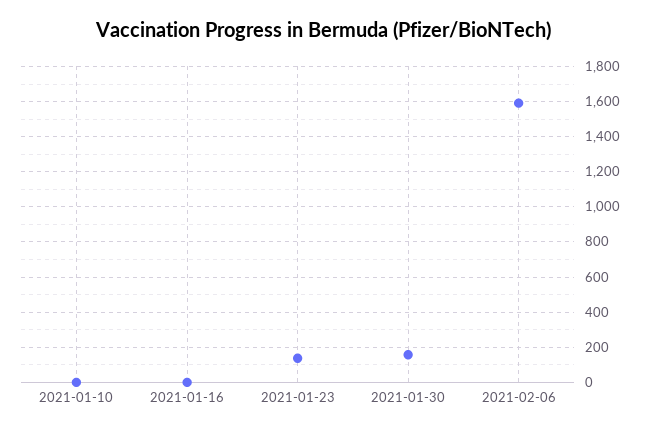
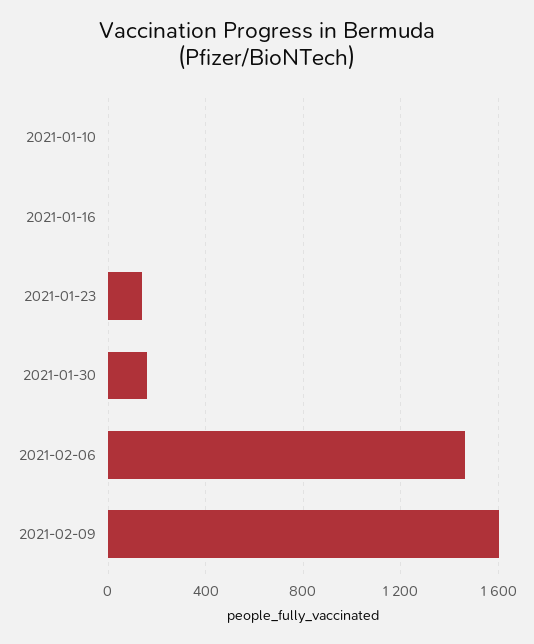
2021-02-06: 1600 -> 1450
2021-02-09: none -> 1600

